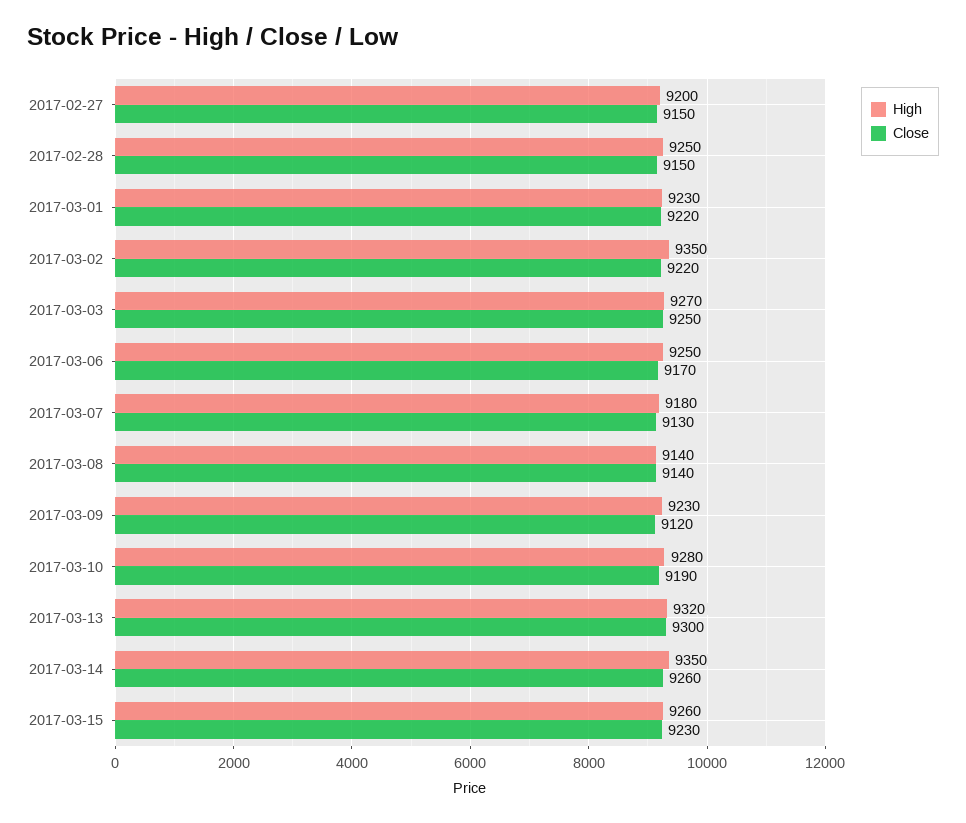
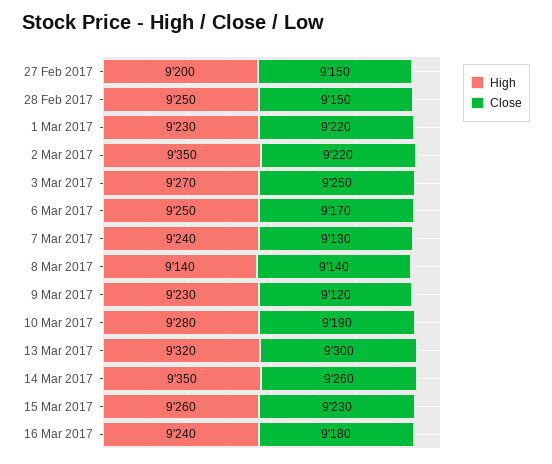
High, 2017-03-07: 9180 -> 9240
High, 16 Mar 2017: none -> 9240
Close, 16 Mar 2017: none -> 9180

